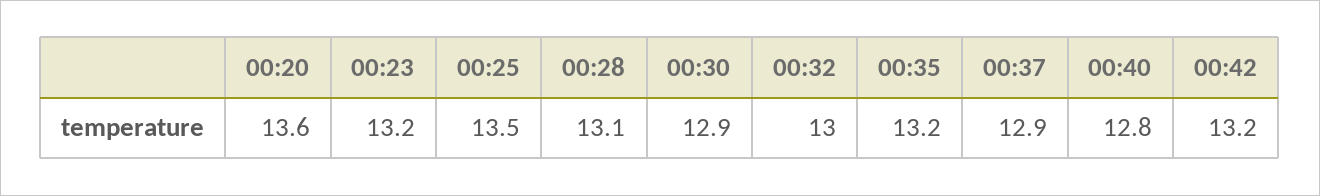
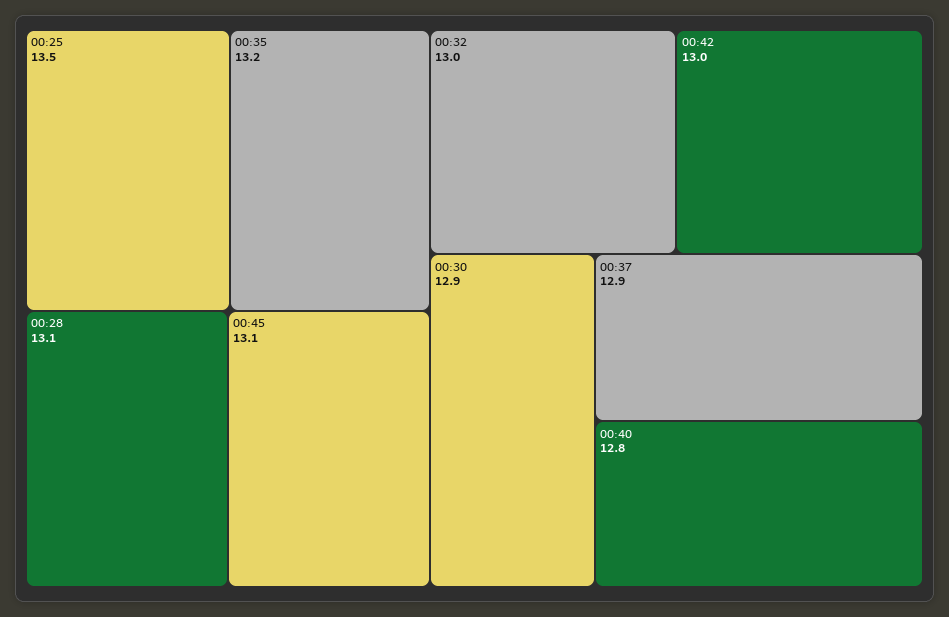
00:20: 13.6 -> none
00:23: 13.2 -> none
00:42: 13.2 -> 13
00:45: none -> 13.1

